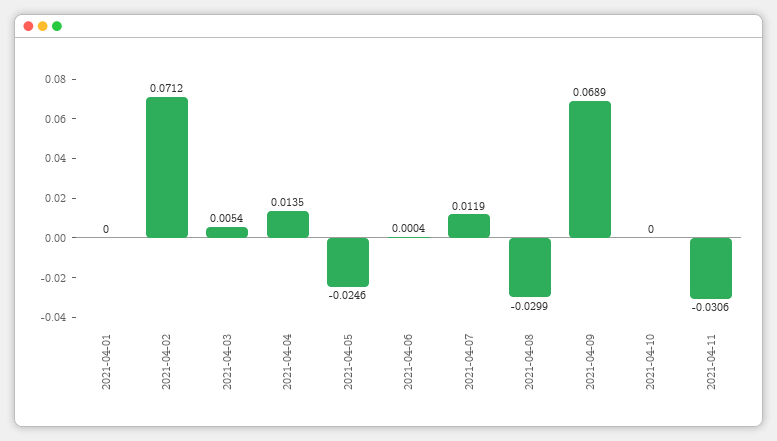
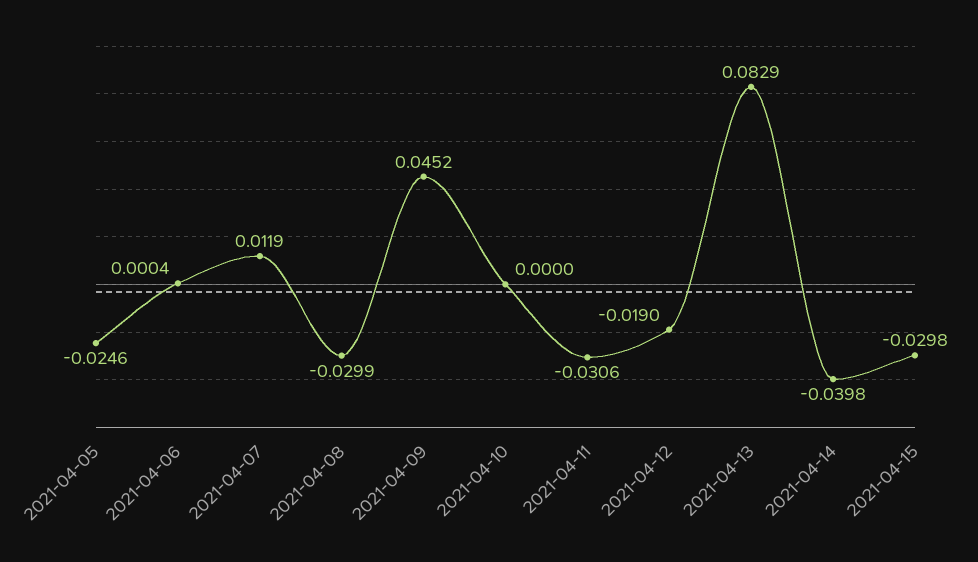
2021-04-01: 0 -> none
2021-04-02: 0.0712 -> none
2021-04-03: 0.0054 -> none
2021-04-04: 0.0135 -> none
2021-04-09: 0.0689 -> 0.0452
2021-04-12: none -> -0.019
2021-04-13: none -> 0.0829
2021-04-14: none -> -0.0398
2021-04-15: none -> -0.0298

